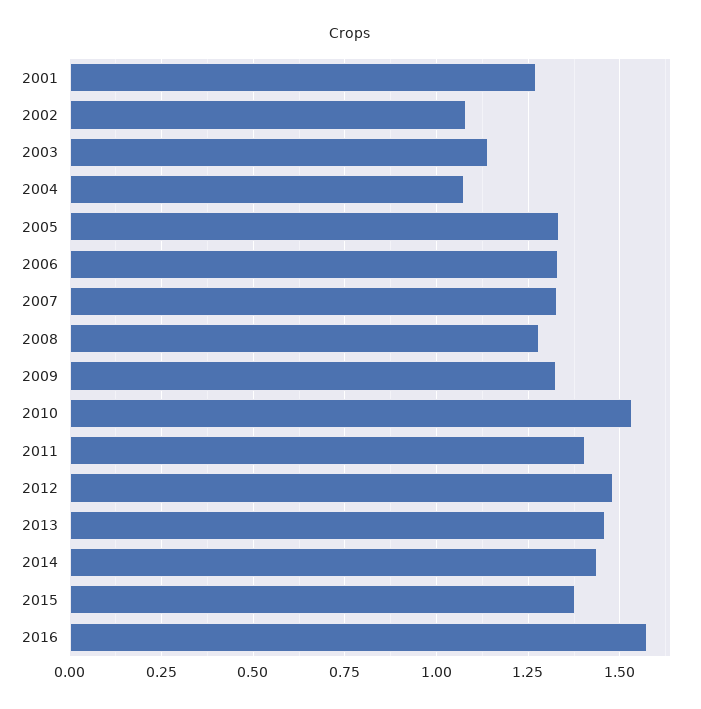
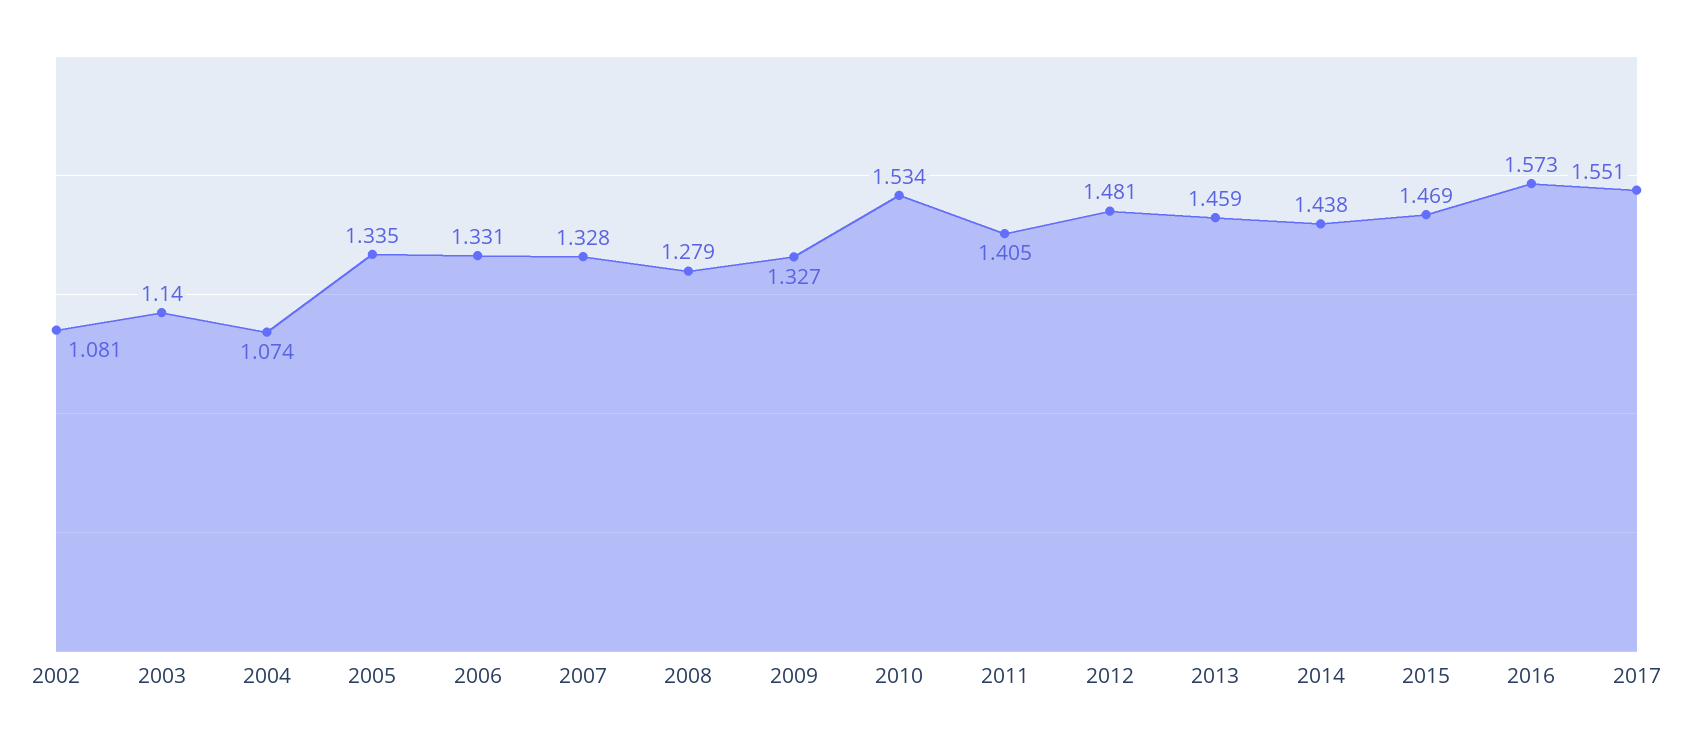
2001: 1.275 -> none
2015: 1.375 -> 1.469
2017: none -> 1.551

